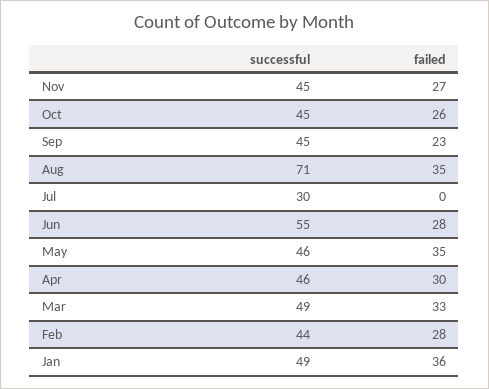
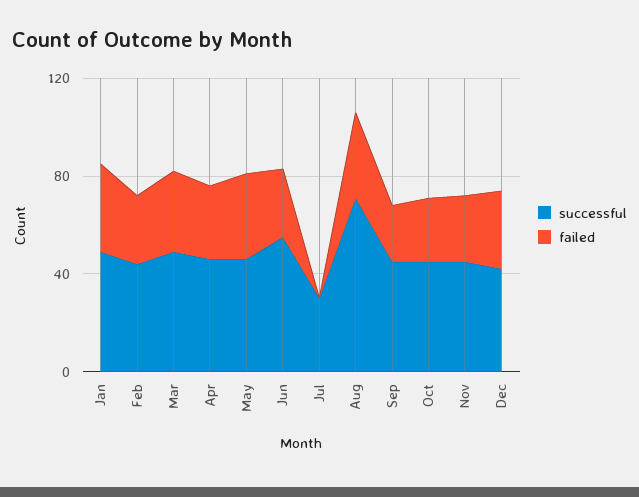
successful, Dec: none -> 40
failed, Dec: none -> 30

